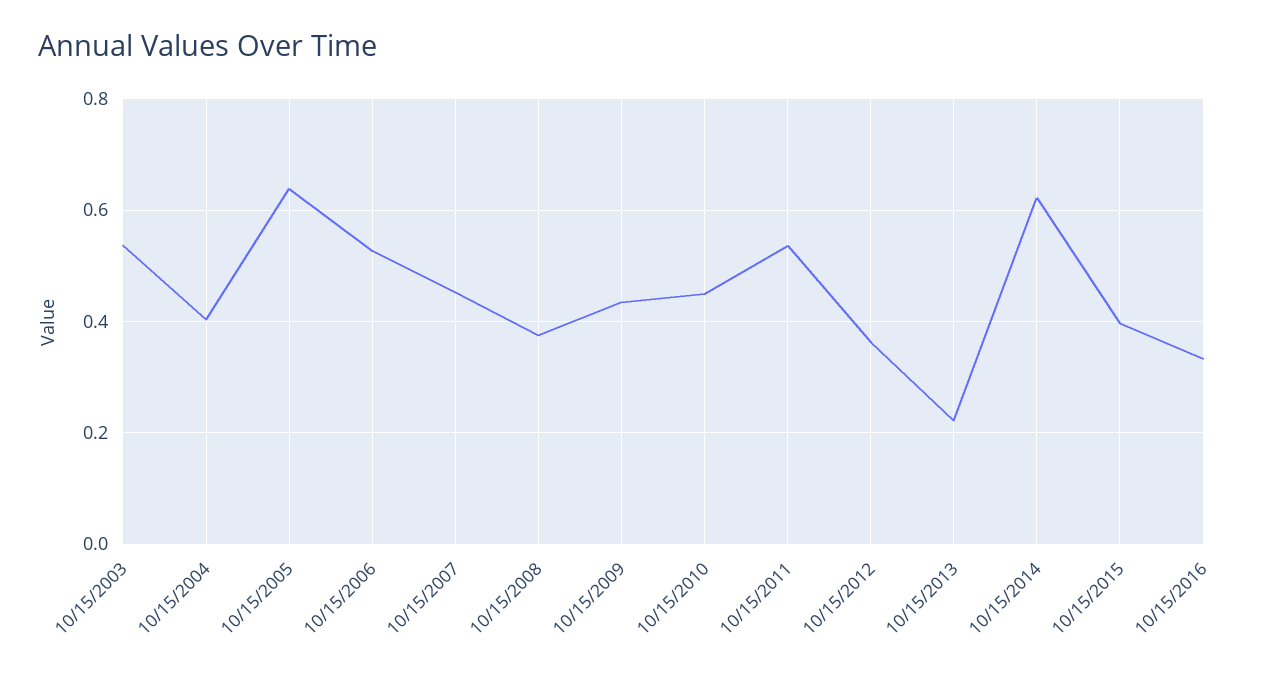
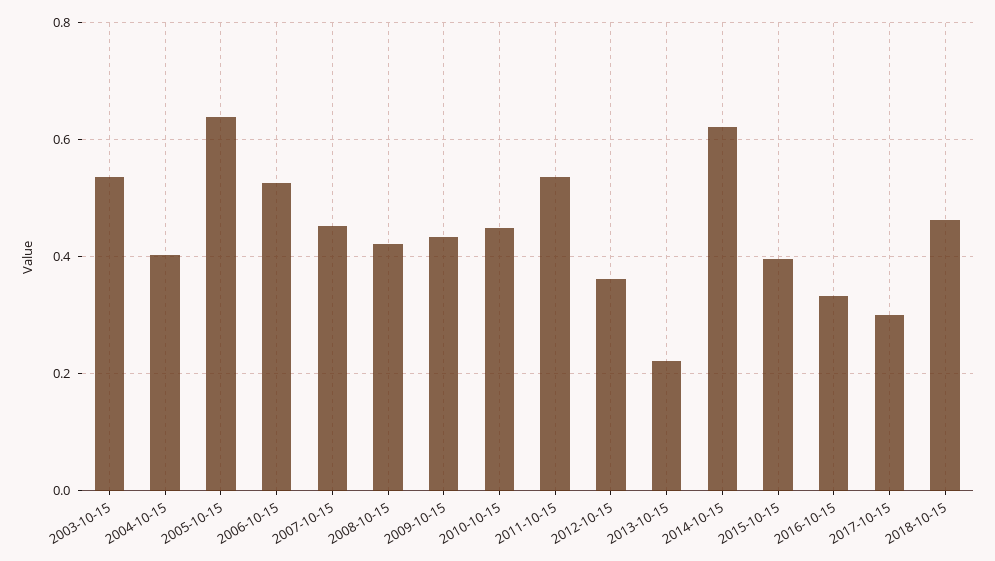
10/15/2008: 0.38 -> 0.42
2017-10-15: none -> 0.3
2018-10-15: none -> 0.46

